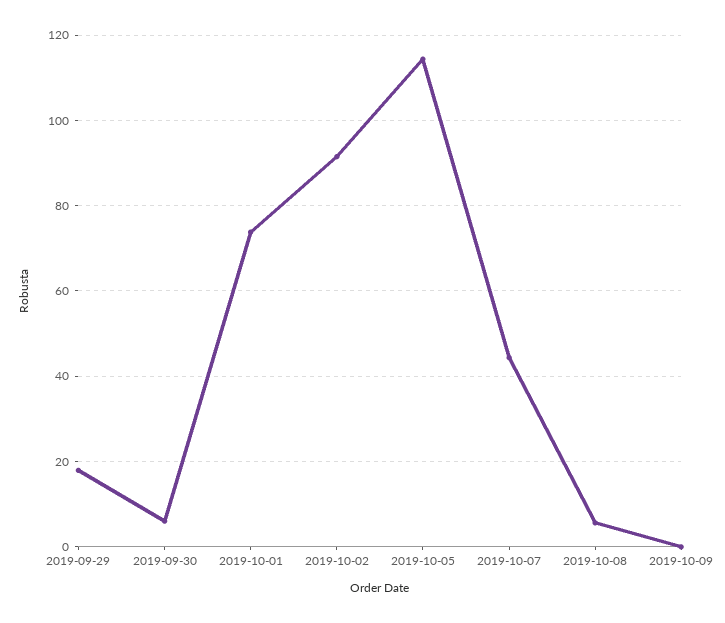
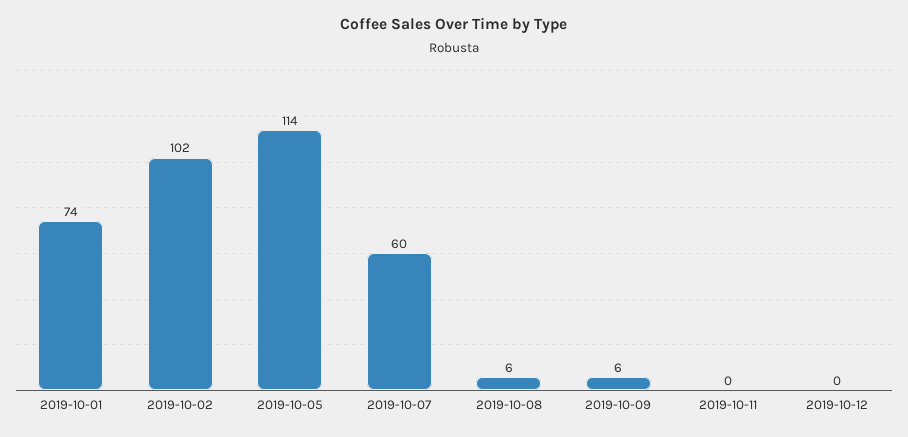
2019-09-29: 18 -> none
2019-09-30: 6 -> none
2019-10-02: 92 -> 102
2019-10-07: 44 -> 60
2019-10-09: 0 -> 6
2019-10-11: none -> 0
2019-10-12: none -> 0

